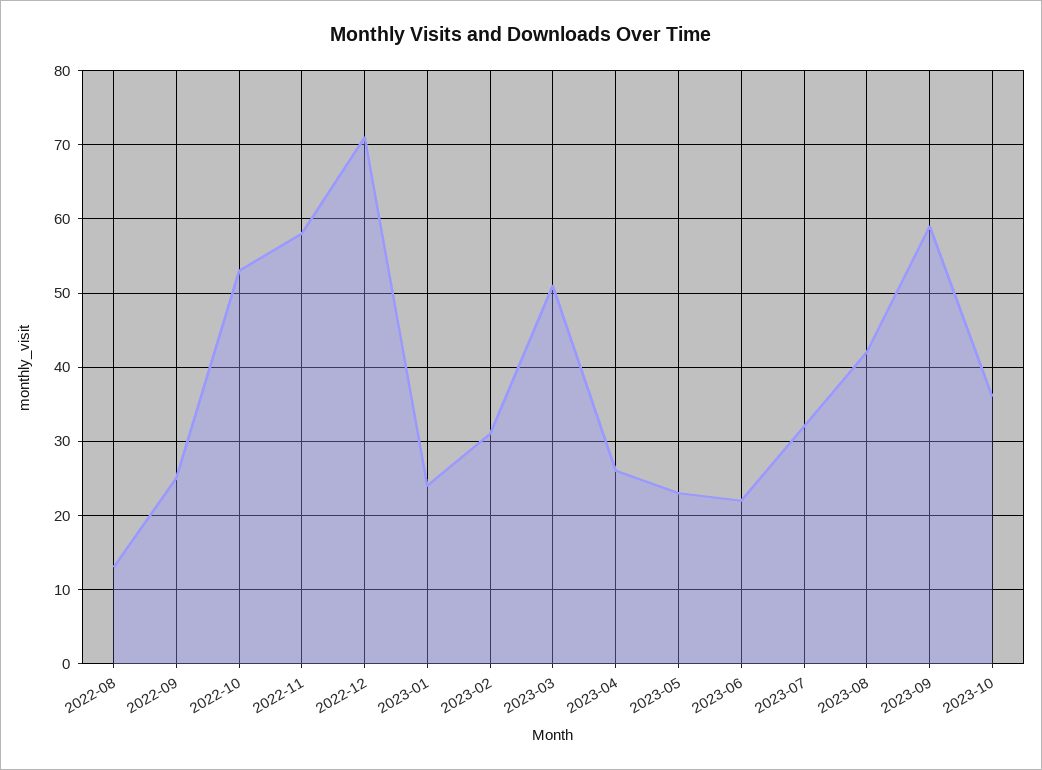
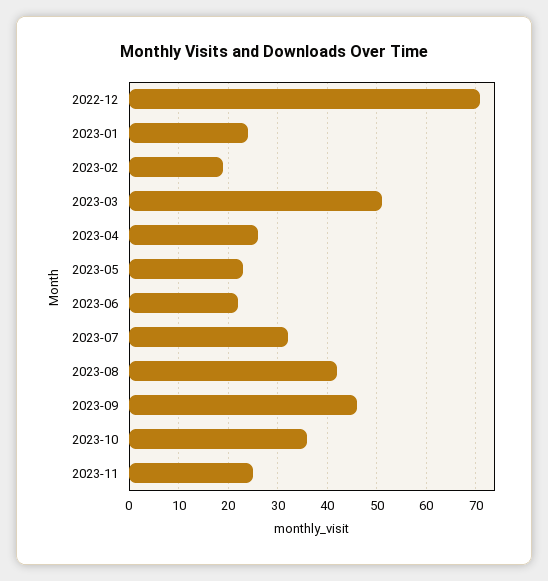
2022-08: 13 -> none
2022-09: 25 -> none
2022-10: 53 -> none
2022-11: 58 -> none
2023-02: 31 -> 20
2023-09: 59 -> 45
2023-11: none -> 25

